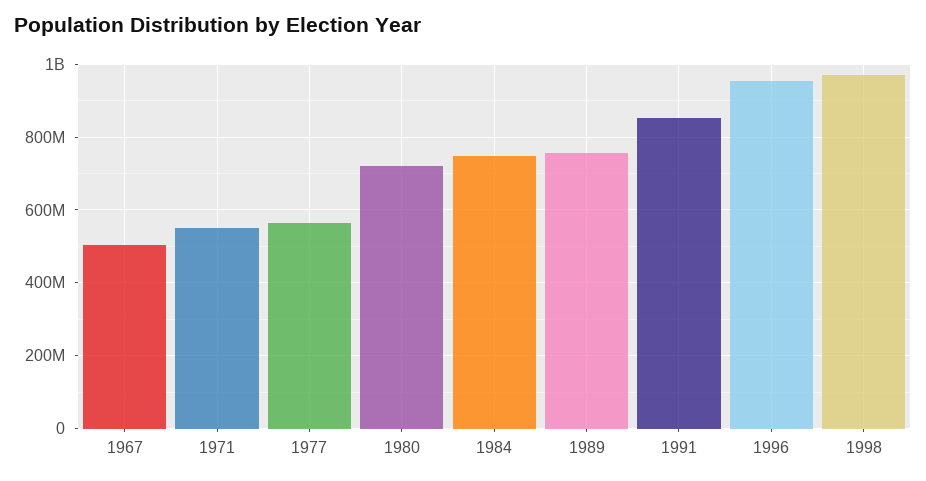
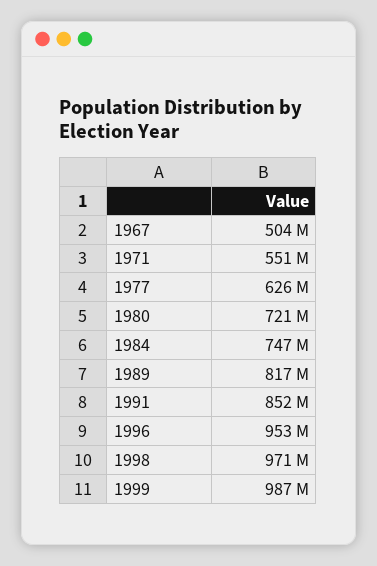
1977: 560000000 -> 626000000
1989: 760000000 -> 817000000
1999: none -> 987000000

